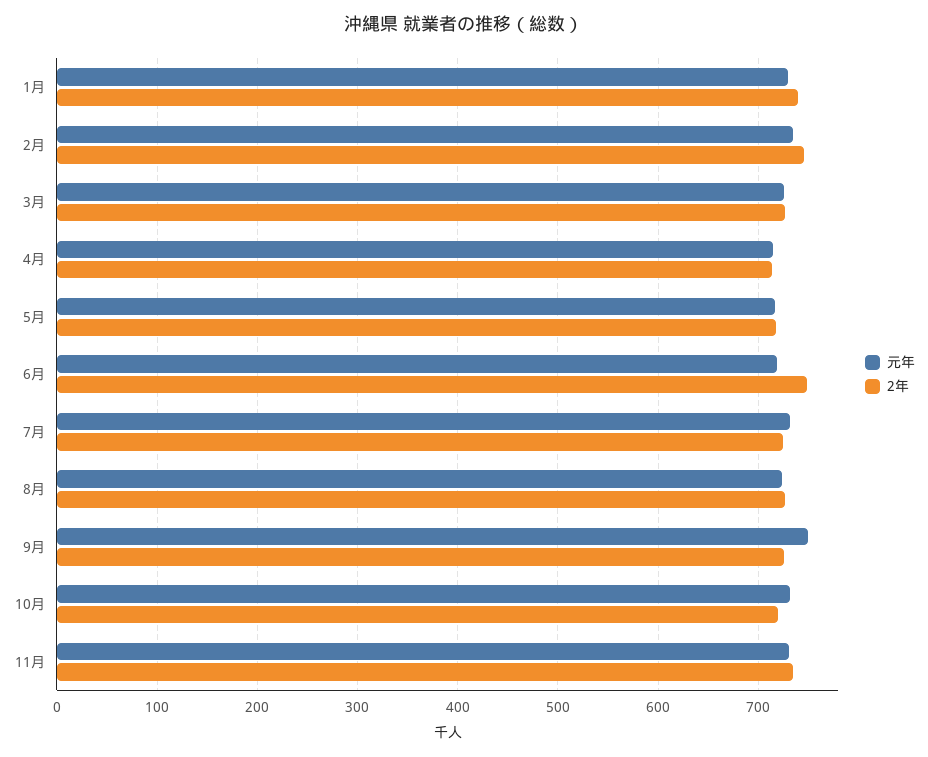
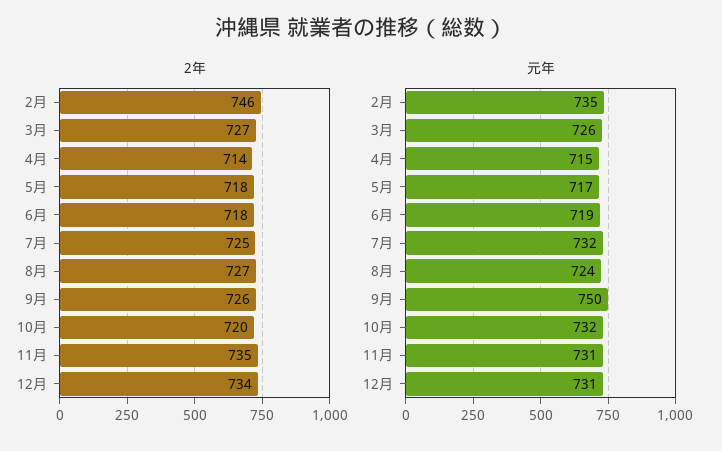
元年, 1月: 730 -> none
2年, 1月: 740 -> none
2年, 6月: 750 -> 718
2年, 12月: none -> 734
元年, 12月: none -> 731

